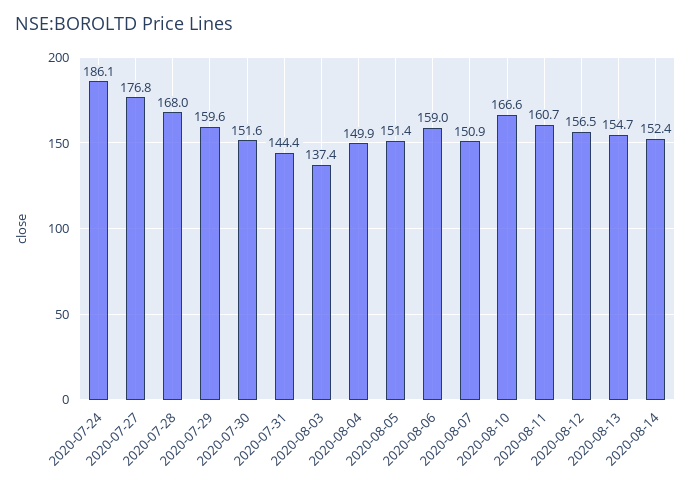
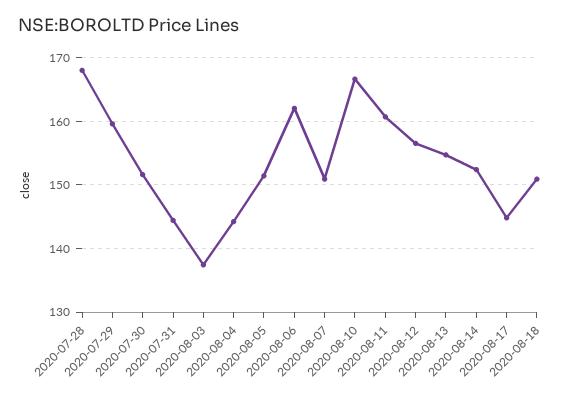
2020-07-24: 186.1 -> none
2020-07-27: 176.8 -> none
2020-08-04: 149.9 -> 144
2020-08-06: 159 -> 162
2020-08-17: none -> 145
2020-08-18: none -> 151

